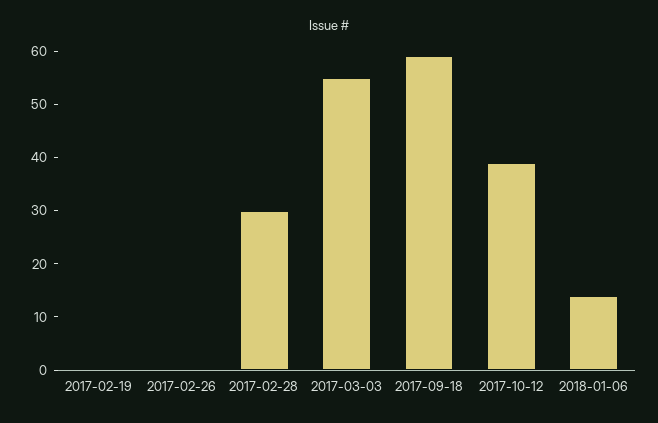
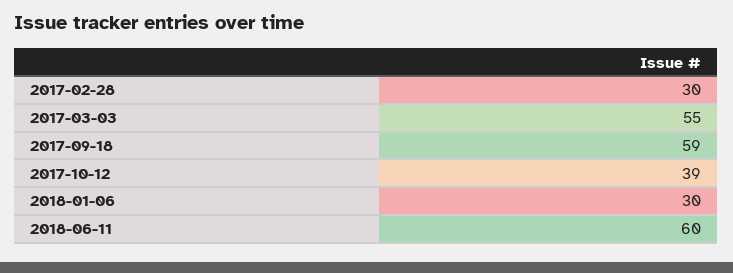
2017-02-19: 0 -> none
2017-02-26: 0 -> none
2018-01-06: 15 -> 30
2018-06-11: none -> 60

